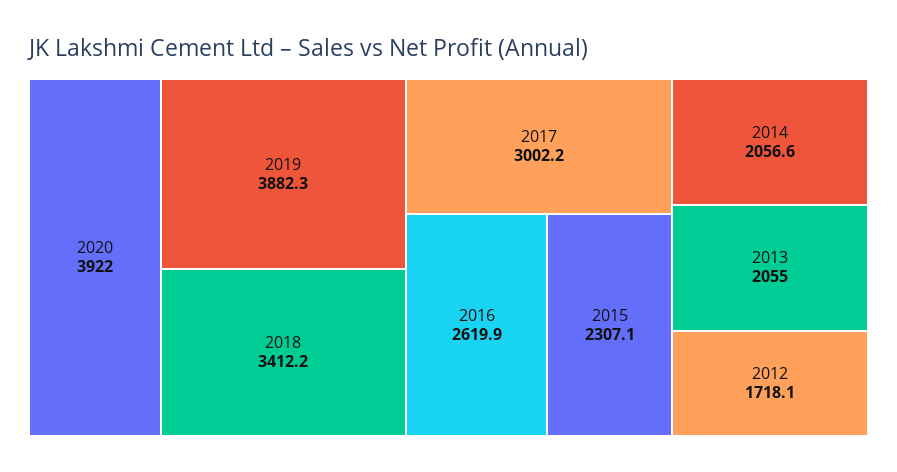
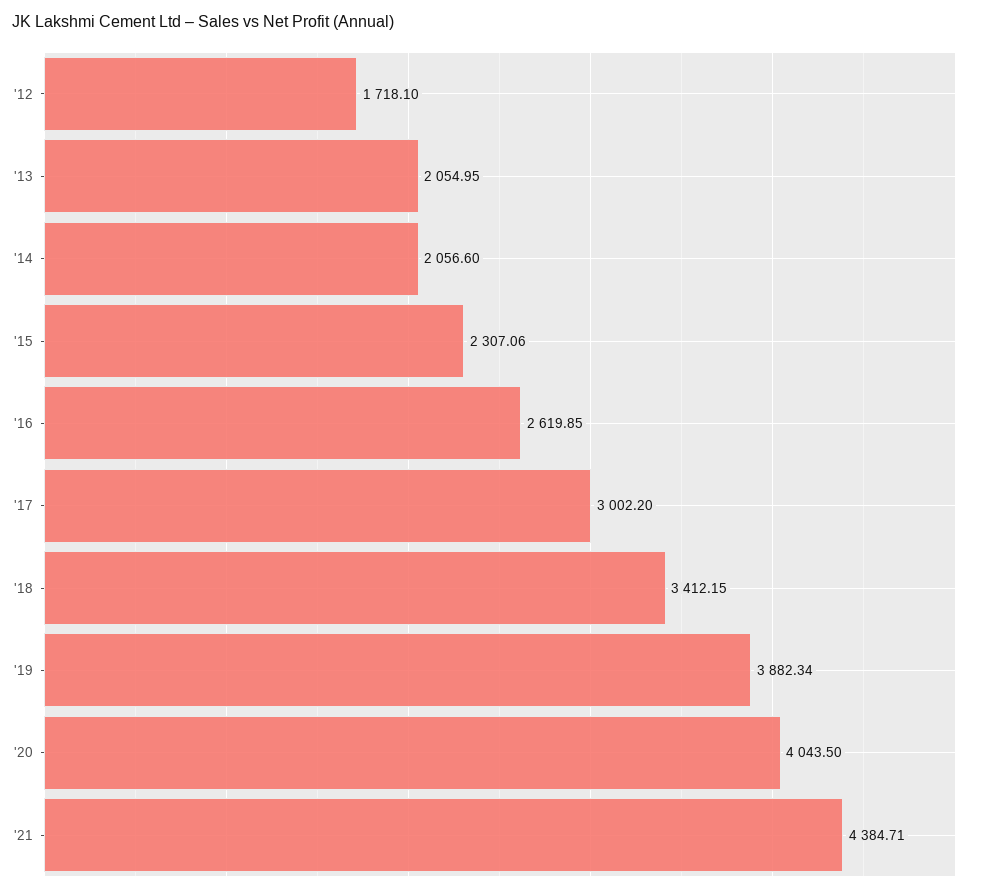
2020: 3922 -> 4043.5
'21: none -> 4384.71

